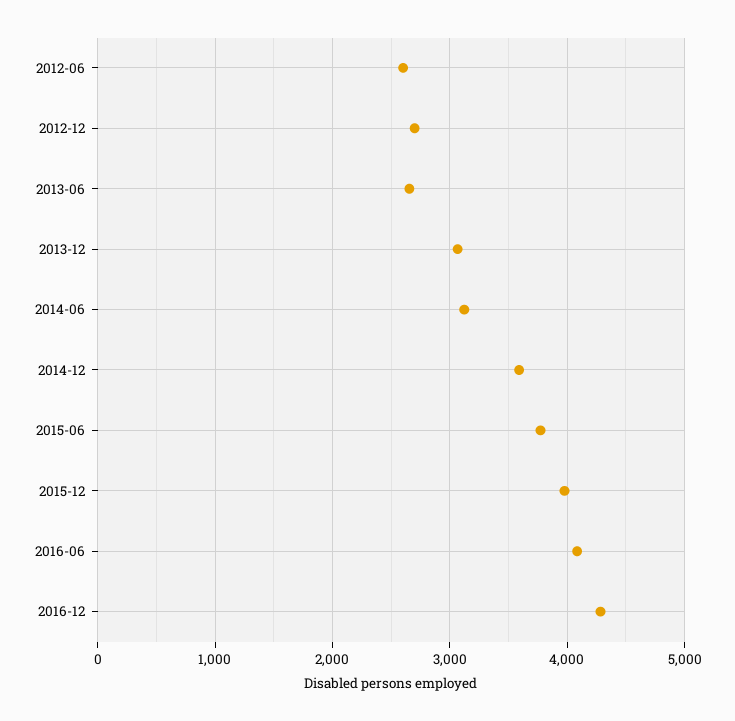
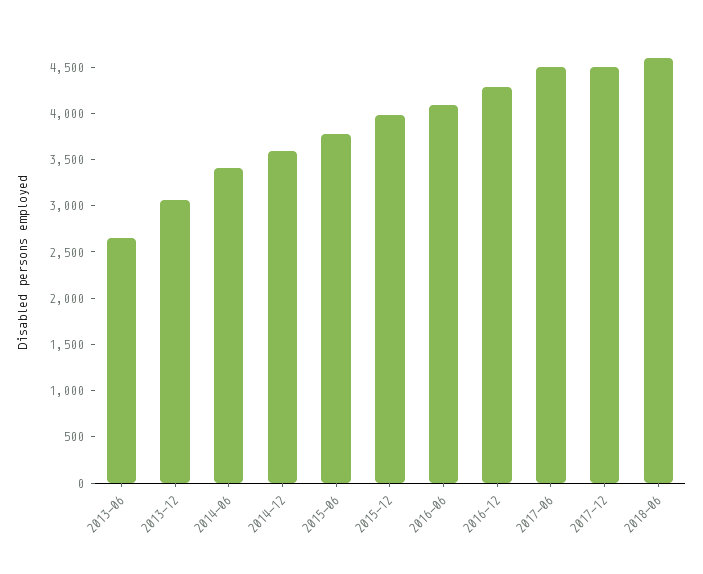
2012-06: 2600 -> none
2012-12: 2700 -> none
2014-06: 3100 -> 3400
2017-06: none -> 4500
2017-12: none -> 4500
2018-06: none -> 4600

